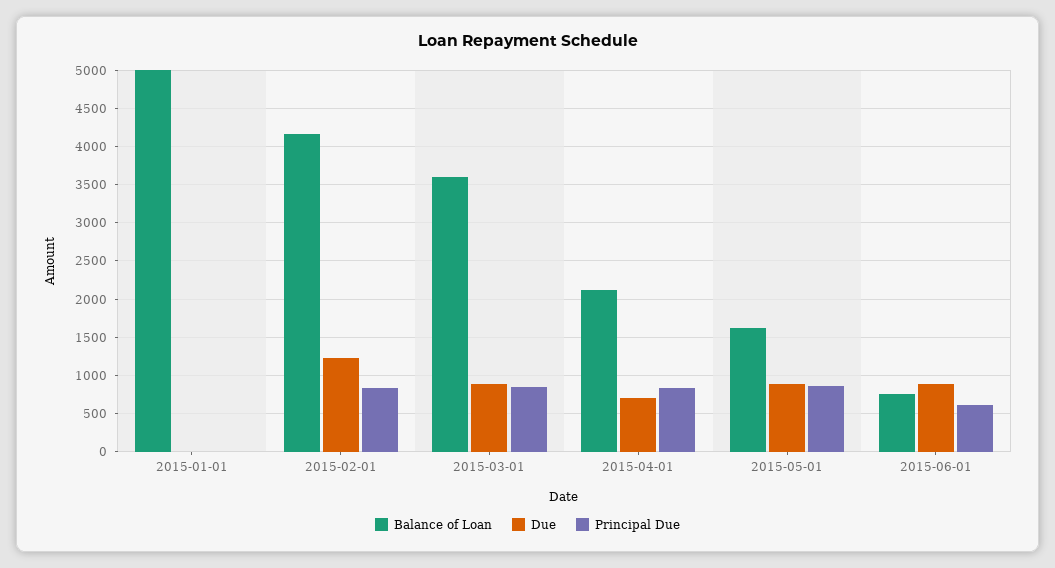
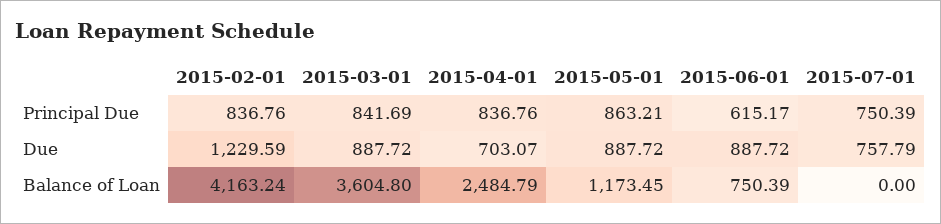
Balance of Loan, 2015-01-01: 5000 -> none
Due, 2015-01-01: 0 -> none
Principal Due, 2015-01-01: 0 -> none
Balance of Loan, 2015-04-01: 2100 -> 2484.79
Balance of Loan, 2015-05-01: 1600 -> 1173.45
Principal Due, 2015-07-01: none -> 750.39
Due, 2015-07-01: none -> 757.79
Balance of Loan, 2015-07-01: none -> 0

